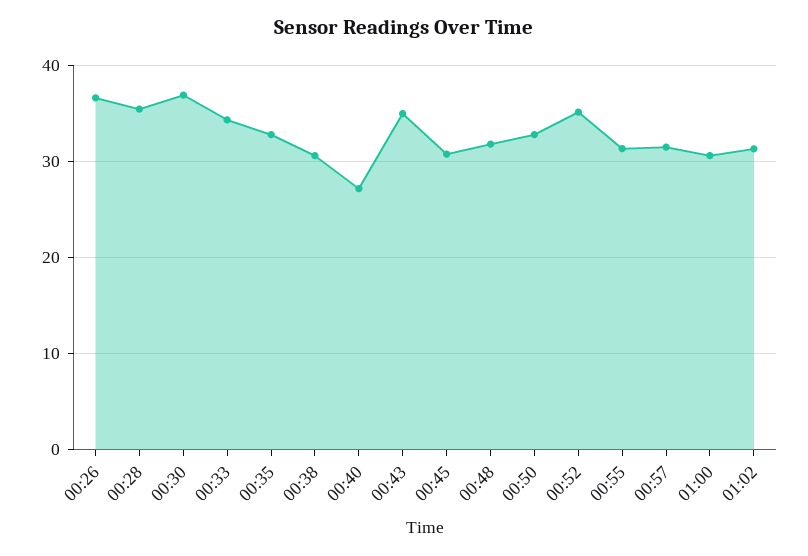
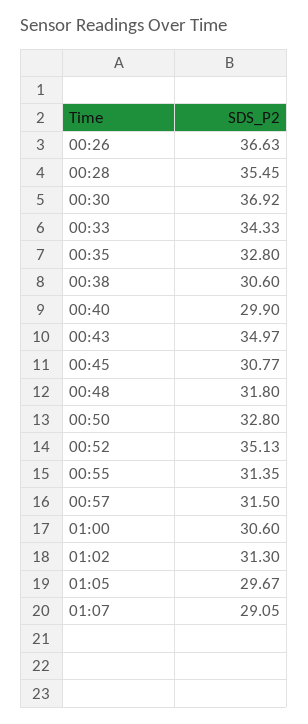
00:40: 27 -> 29.9
01:05: none -> 29.67
01:07: none -> 29.05

